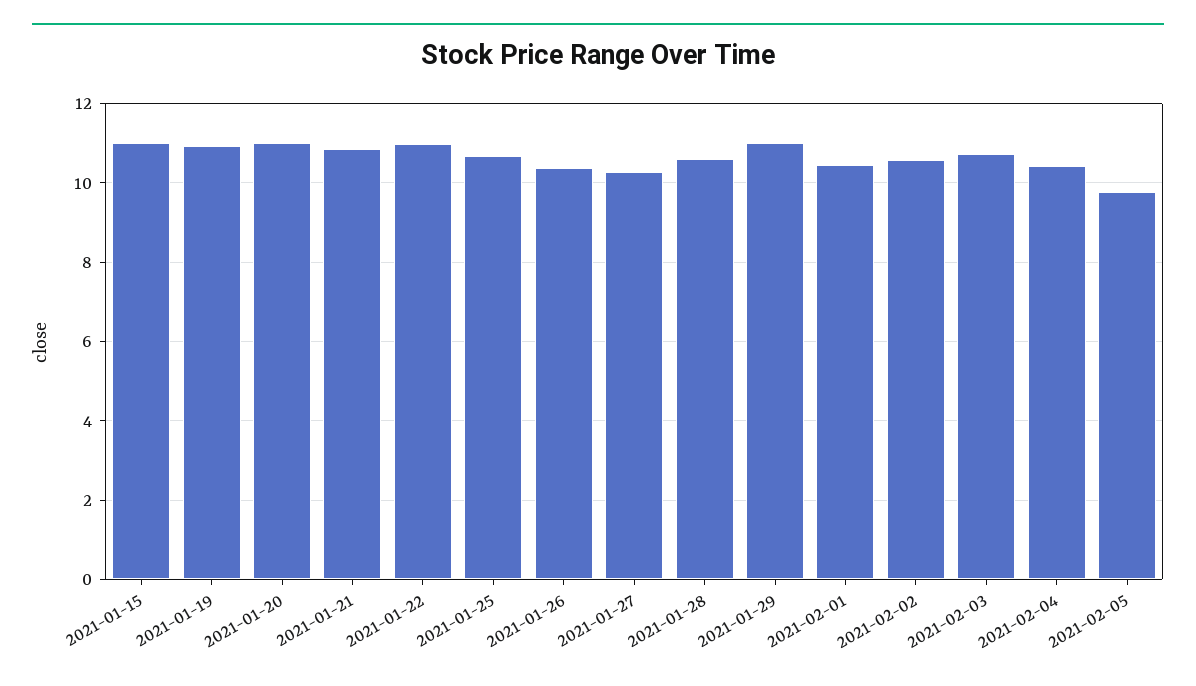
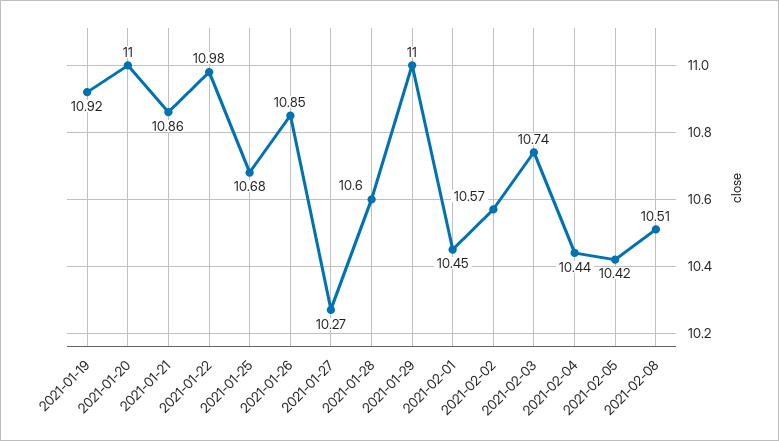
2021-01-15: 11 -> none
2021-01-26: 10.4 -> 10.85
2021-02-05: 9.8 -> 10.42
2021-02-08: none -> 10.51

